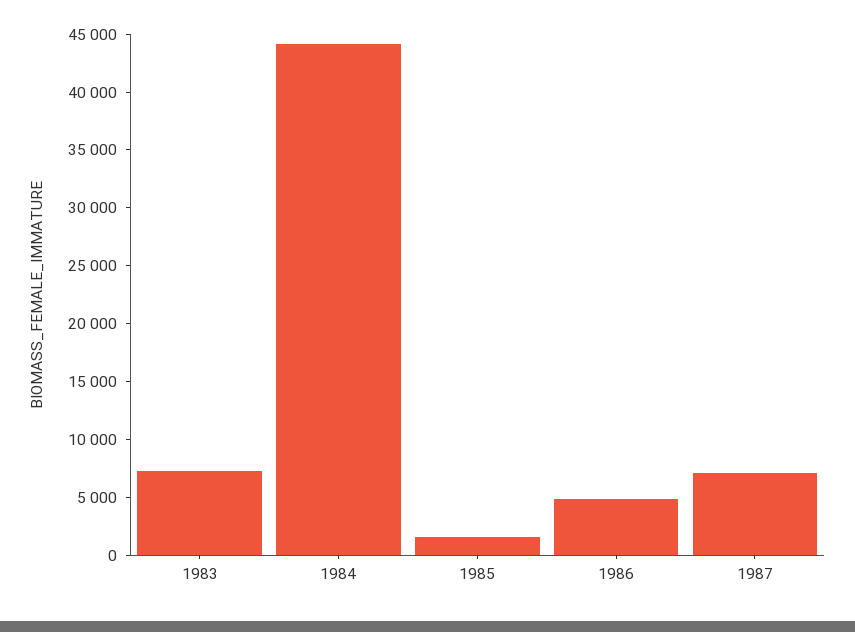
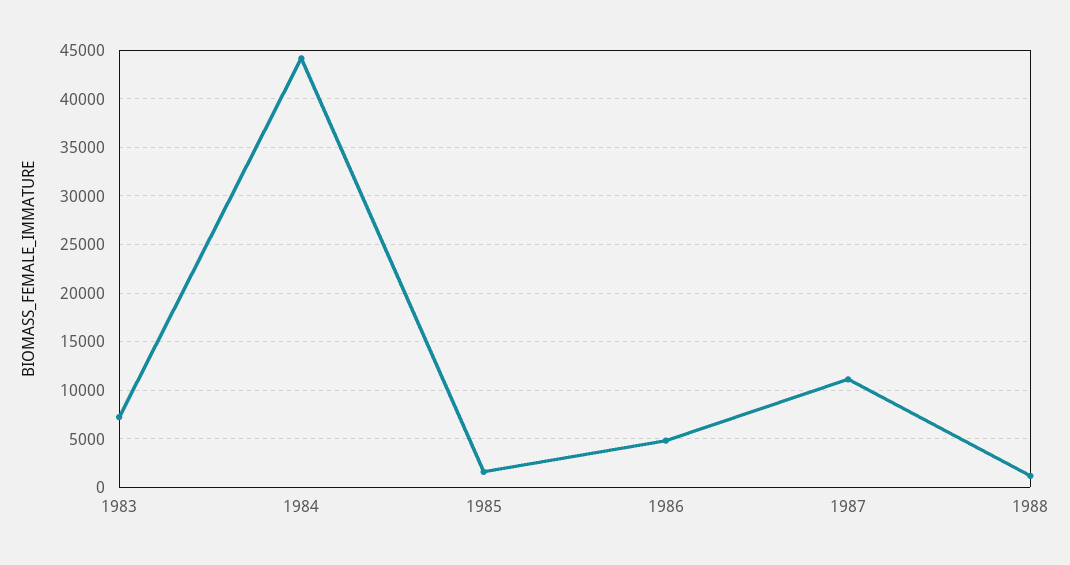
1987: 7000 -> 11000
1988: none -> 1000

